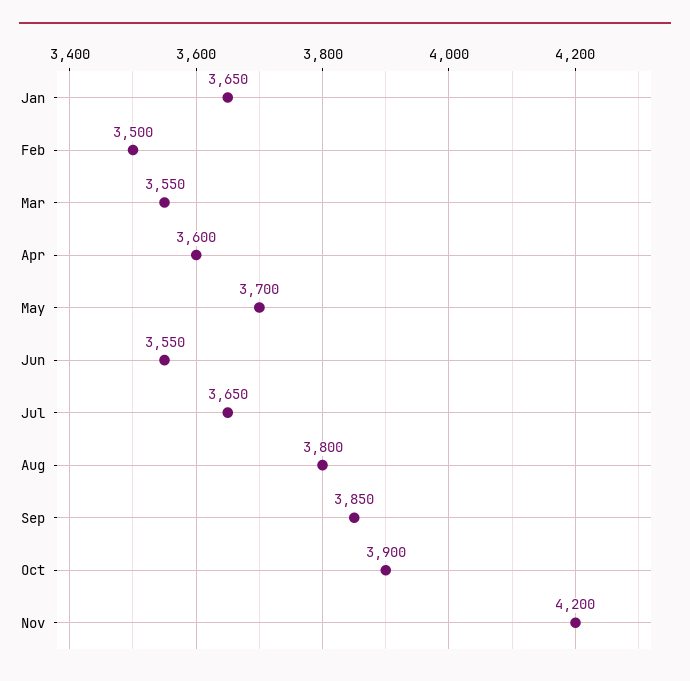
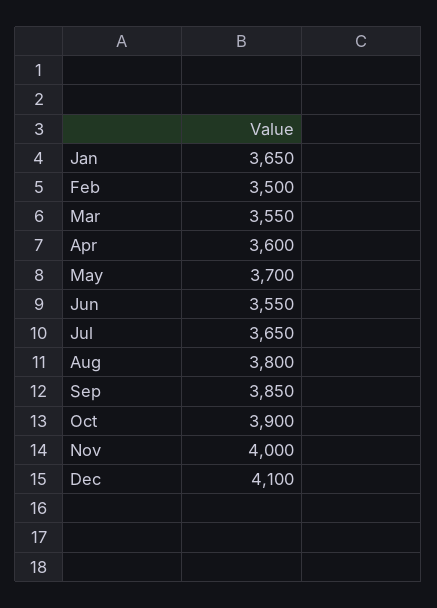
Nov: 4200 -> 4000
Dec: none -> 4100

